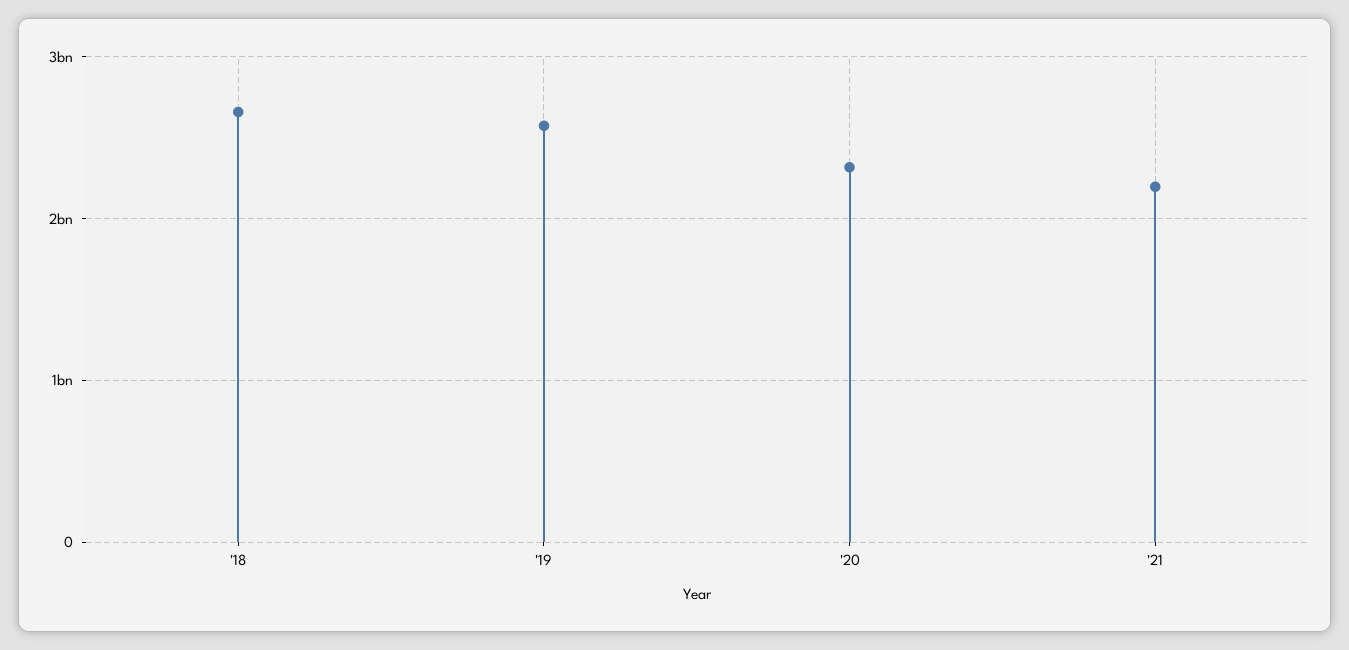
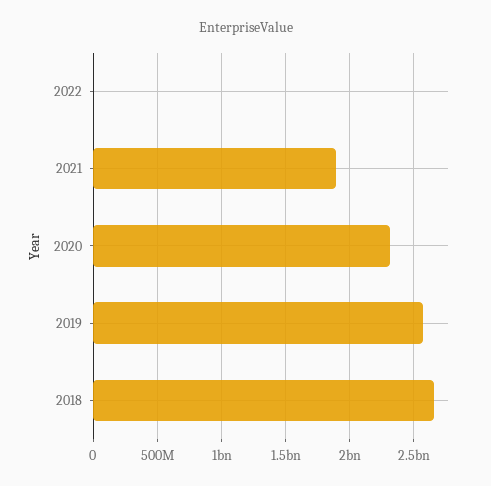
'21: 2200000000 -> 1900000000
2022: none -> 0

